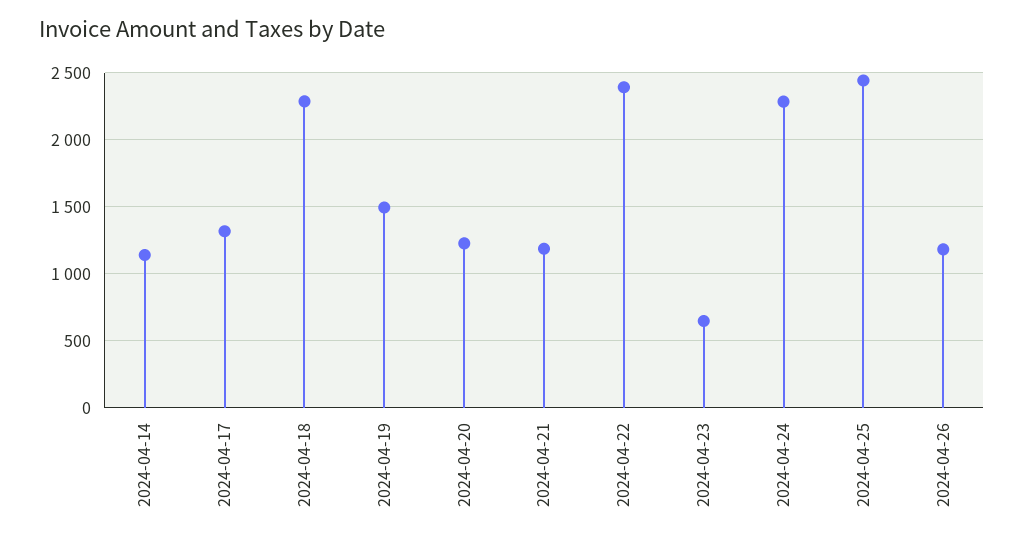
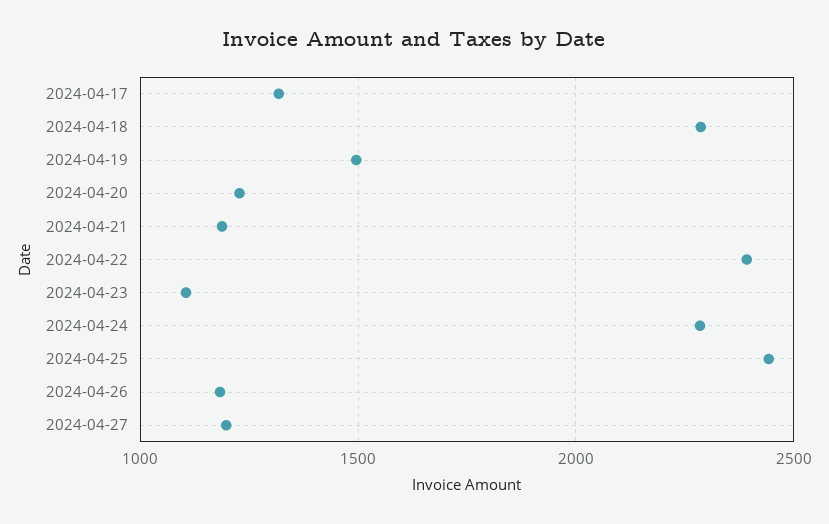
2024-04-14: 1150 -> none
2024-04-23: 650 -> 1100
2024-04-27: none -> 1200

